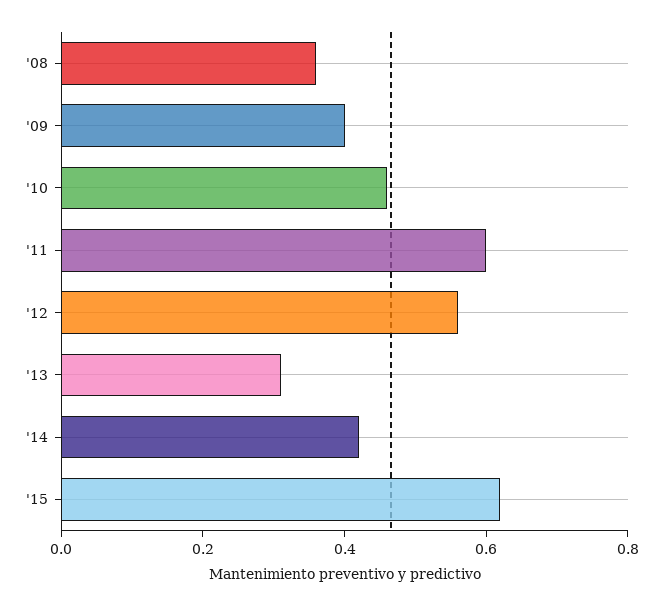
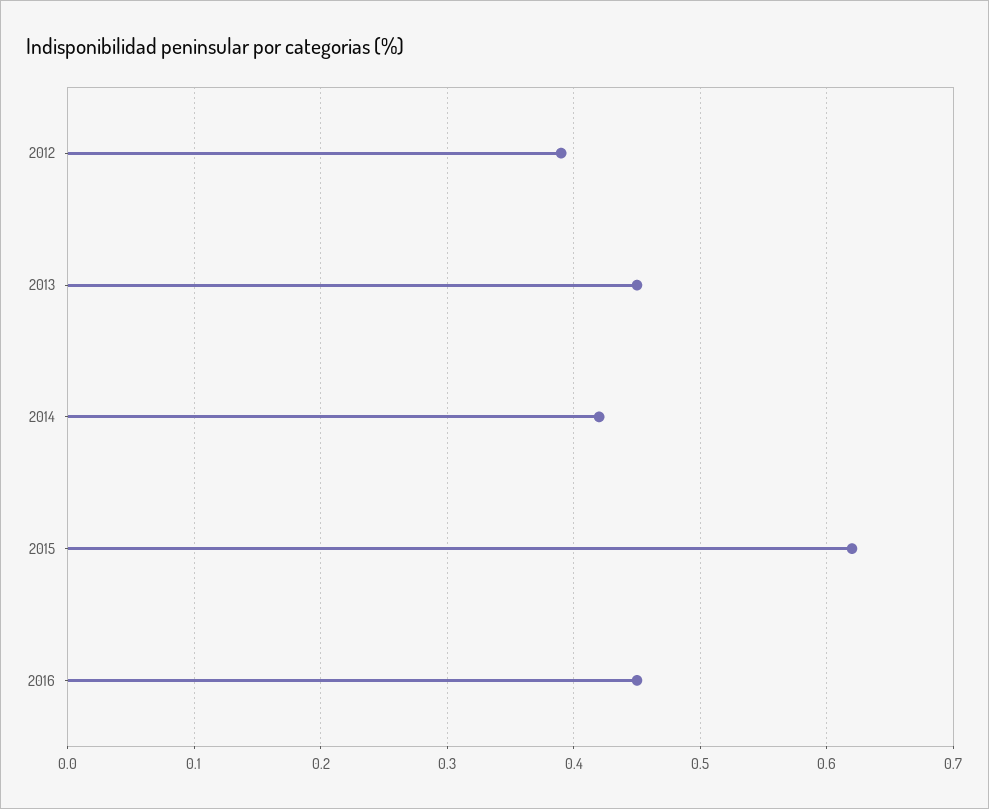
'08: 0.35 -> none
'09: 0.4 -> none
'10: 0.45 -> none
'11: 0.6 -> none
'12: 0.55 -> 0.39
'13: 0.3 -> 0.45
2016: none -> 0.45

